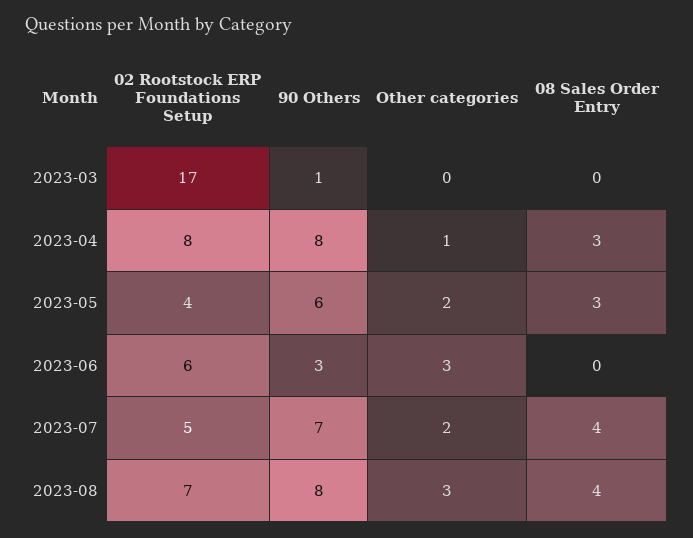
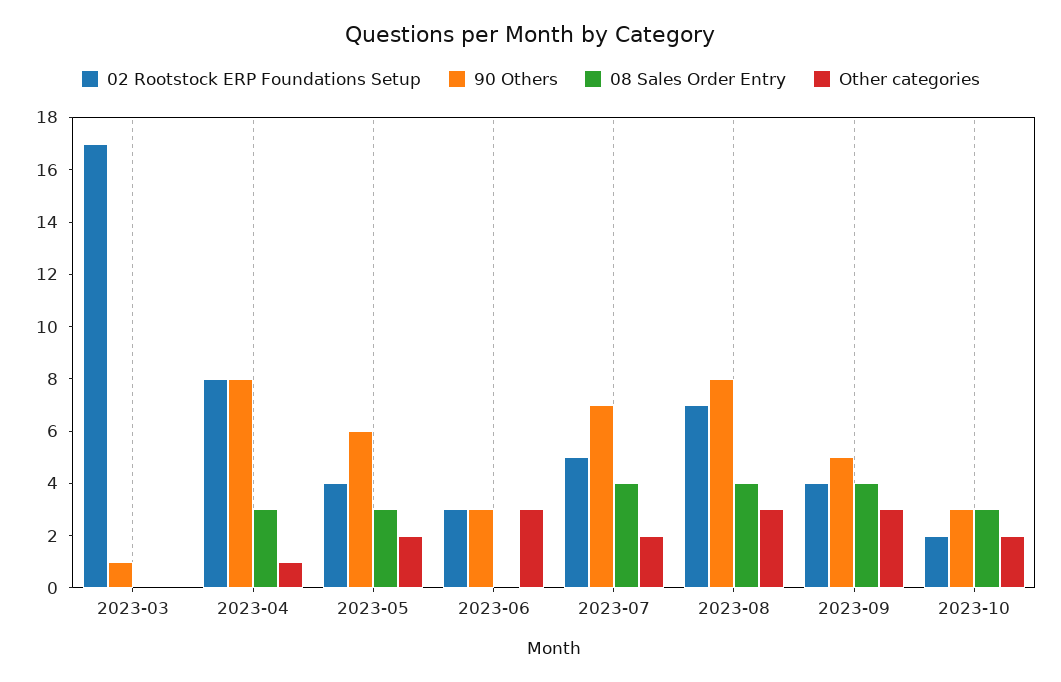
02 Rootstock ERP Foundations Setup, 2023-06: 6 -> 3
02 Rootstock ERP Foundations Setup, 2023-09: none -> 4
90 Others, 2023-09: none -> 5
08 Sales Order Entry, 2023-09: none -> 4
Other categories, 2023-09: none -> 3
02 Rootstock ERP Foundations Setup, 2023-10: none -> 2
90 Others, 2023-10: none -> 3
08 Sales Order Entry, 2023-10: none -> 3
Other categories, 2023-10: none -> 2

